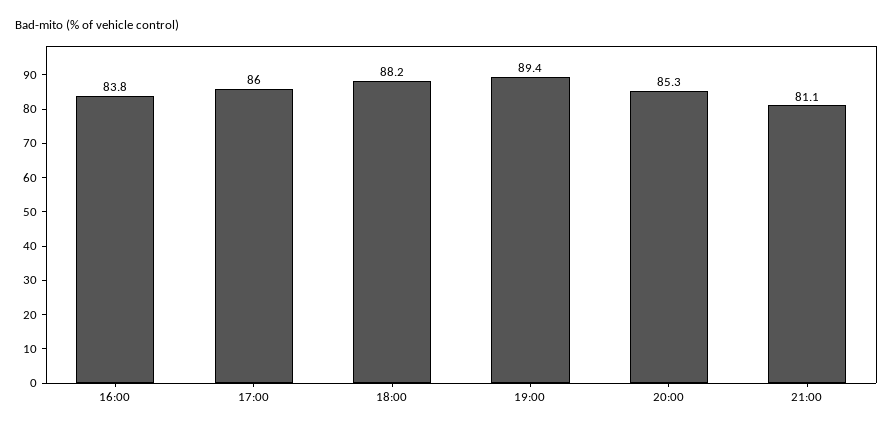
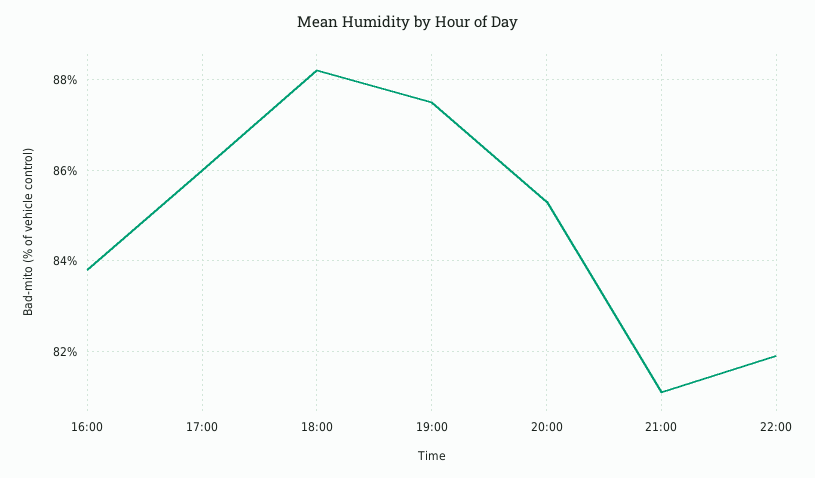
19:00: 89.4 -> 87.5
22:00: none -> 82

